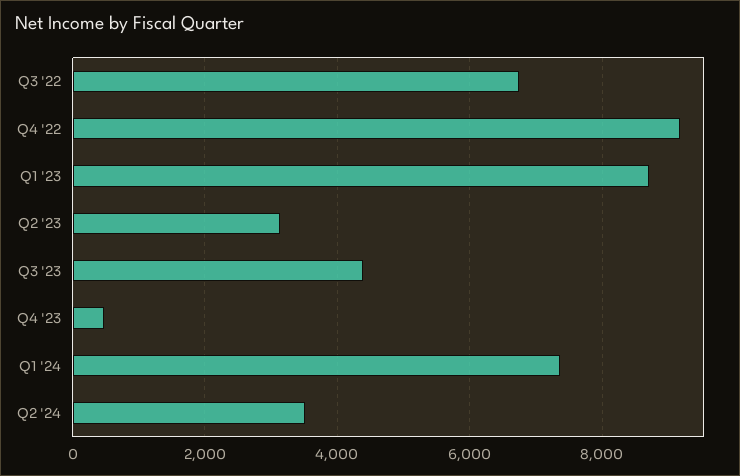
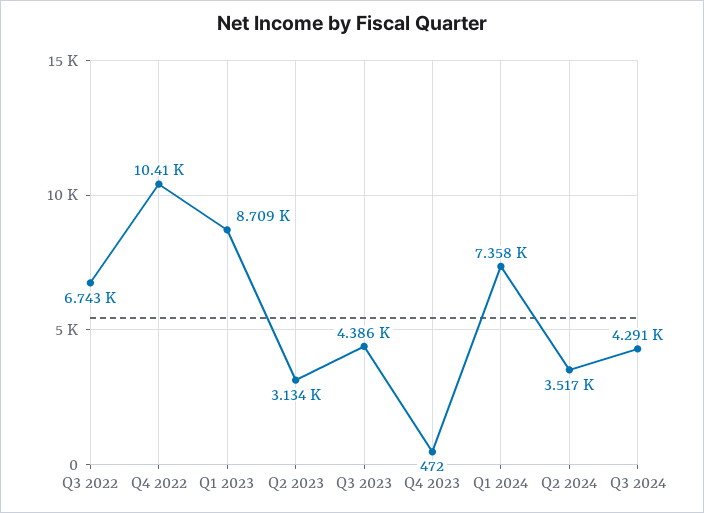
Q4 '22: 9200 -> 10410
Q3 2024: none -> 4291

